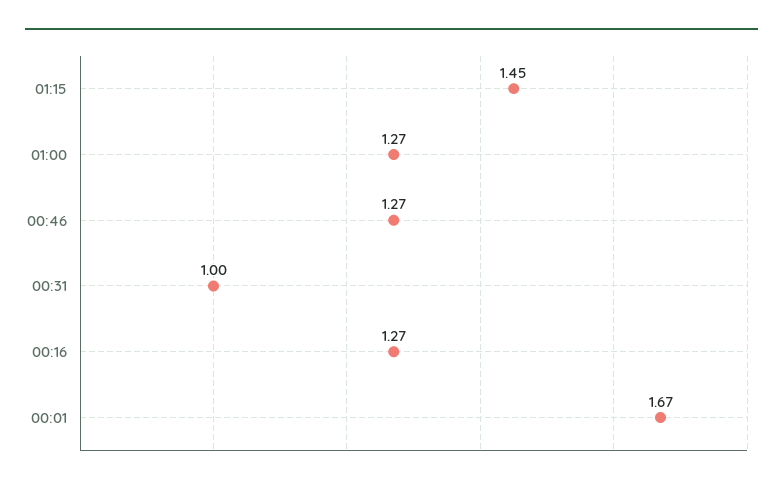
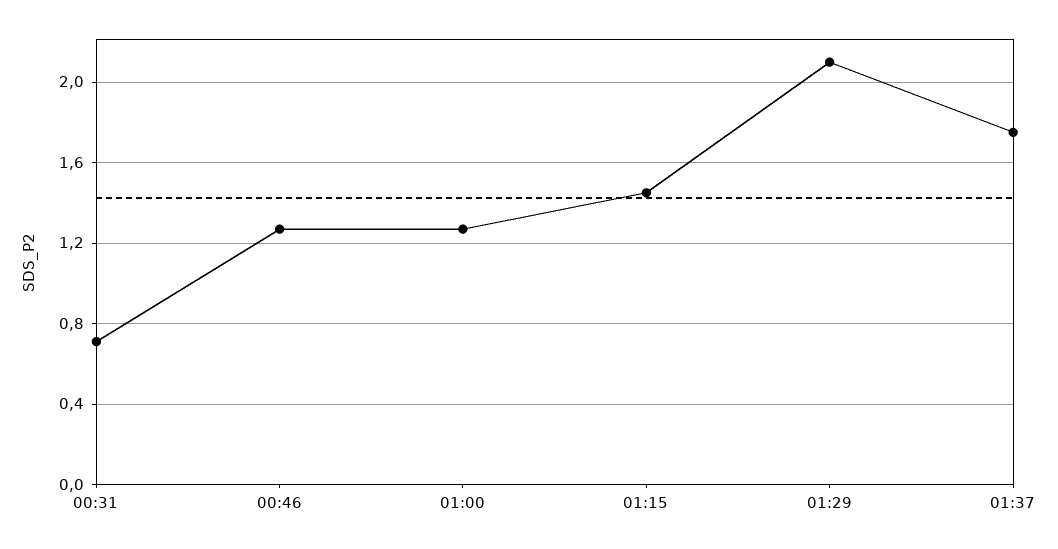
00:31: 1 -> 0.7
00:16: 1.27 -> none
00:01: 1.67 -> none
01:29: none -> 2.1
01:37: none -> 1.75

